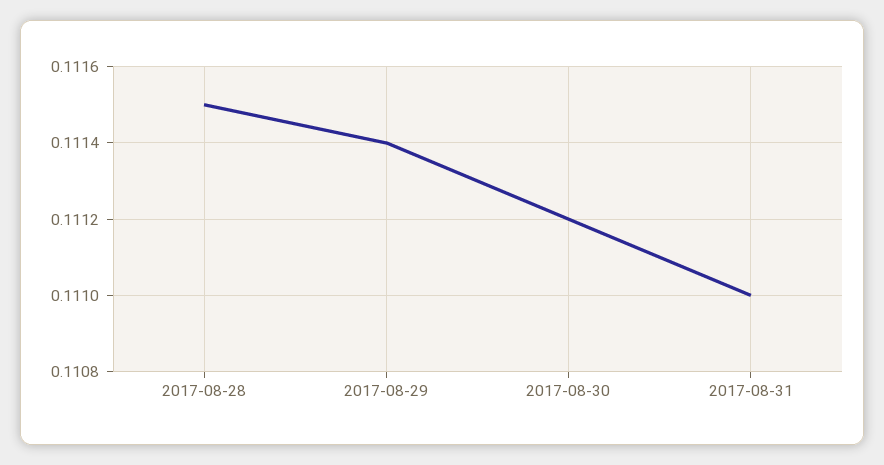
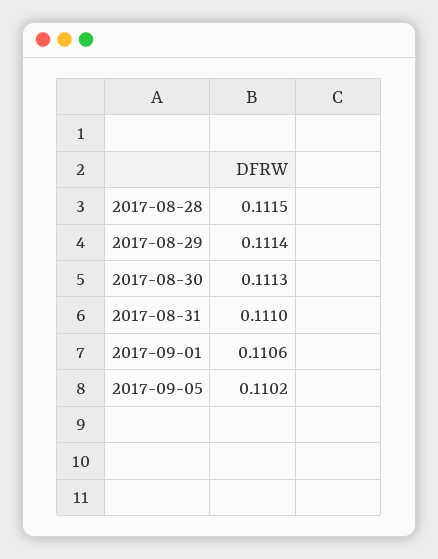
2017-08-30: 0.1112 -> 0.1113
2017-09-01: none -> 0.1106
2017-09-05: none -> 0.1102

